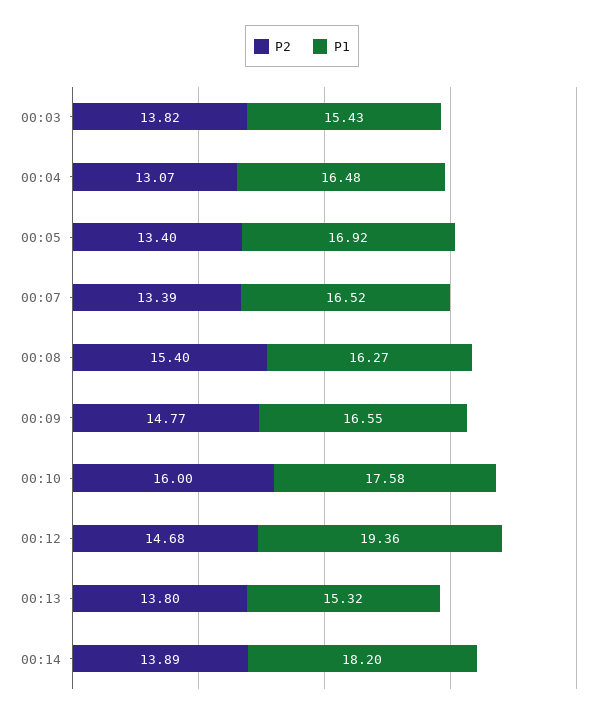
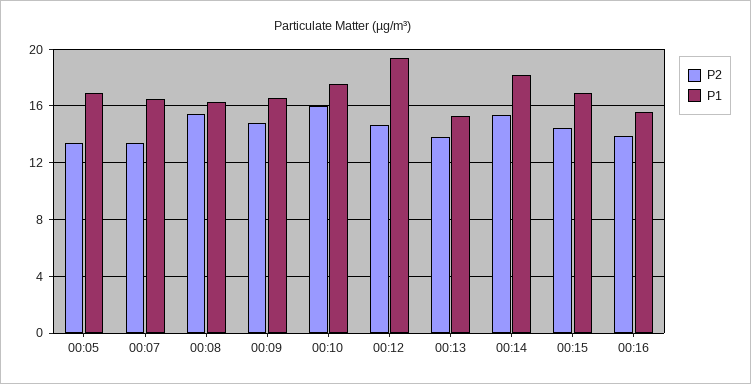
P2, 00:03: 13.82 -> none
P1, 00:03: 15.43 -> none
P2, 00:04: 13.07 -> none
P1, 00:04: 16.48 -> none
P2, 00:14: 13.89 -> 15.5
P2, 00:15: none -> 14.5
P1, 00:15: none -> 17
P2, 00:16: none -> 14
P1, 00:16: none -> 15.5

